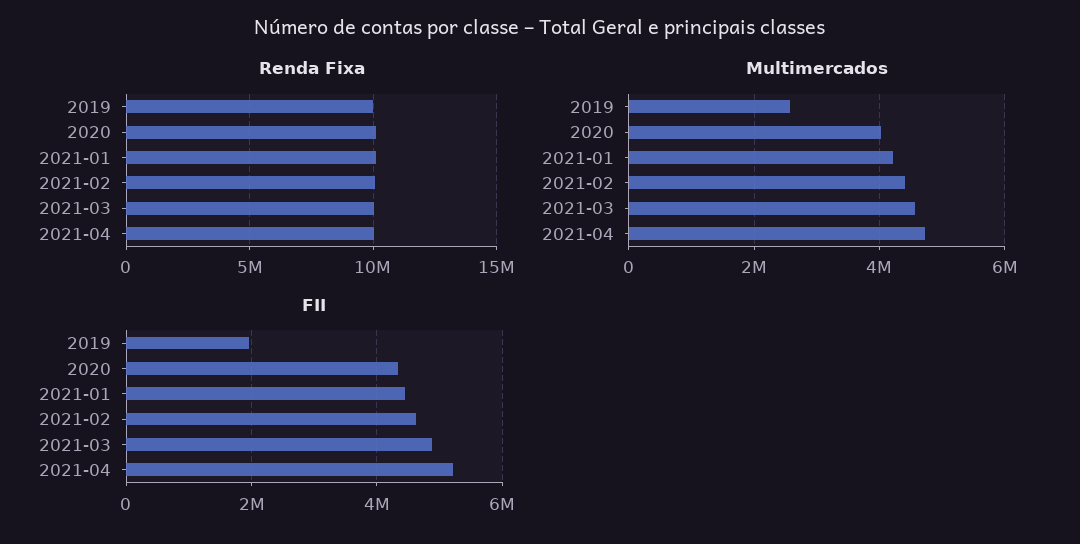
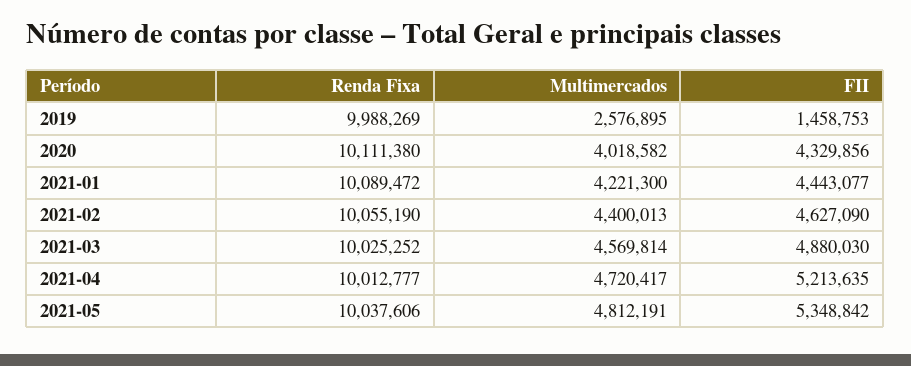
FII, 2019: 2000000 -> 1458753
Renda Fixa, 2021-05: none -> 10037606
Multimercados, 2021-05: none -> 4812191
FII, 2021-05: none -> 5348842

